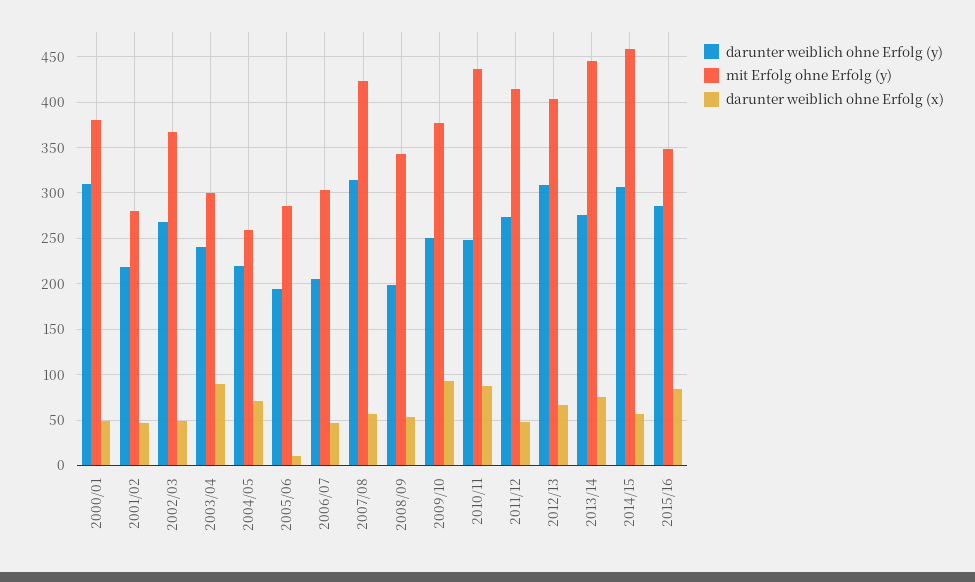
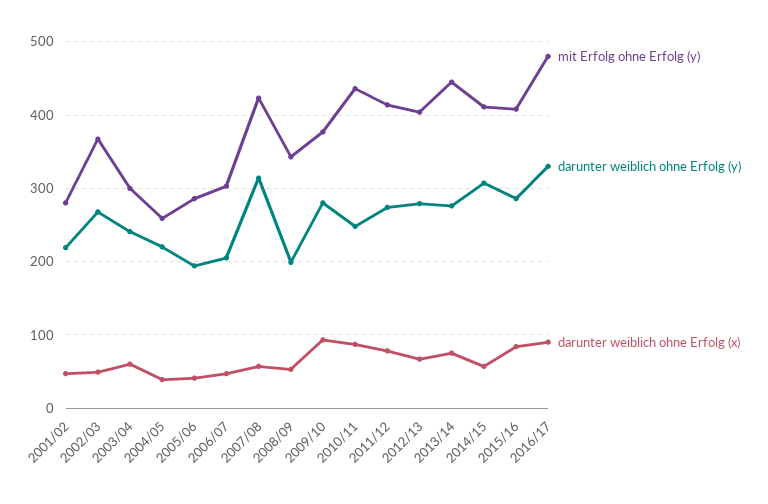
darunter weiblich ohne Erfolg (y), 2000/01: 310 -> none
mit Erfolg ohne Erfolg (y), 2000/01: 380 -> none
darunter weiblich ohne Erfolg (x), 2000/01: 50 -> none
darunter weiblich ohne Erfolg (x), 2003/04: 90 -> 60
darunter weiblich ohne Erfolg (x), 2004/05: 70 -> 40
darunter weiblich ohne Erfolg (x), 2005/06: 10 -> 40
darunter weiblich ohne Erfolg (y), 2009/10: 250 -> 280
darunter weiblich ohne Erfolg (x), 2011/12: 50 -> 80
darunter weiblich ohne Erfolg (y), 2012/13: 310 -> 280
mit Erfolg ohne Erfolg (y), 2014/15: 460 -> 410
mit Erfolg ohne Erfolg (y), 2015/16: 350 -> 410
mit Erfolg ohne Erfolg (y), 2016/17: none -> 480
darunter weiblich ohne Erfolg (y), 2016/17: none -> 330
darunter weiblich ohne Erfolg (x), 2016/17: none -> 90

